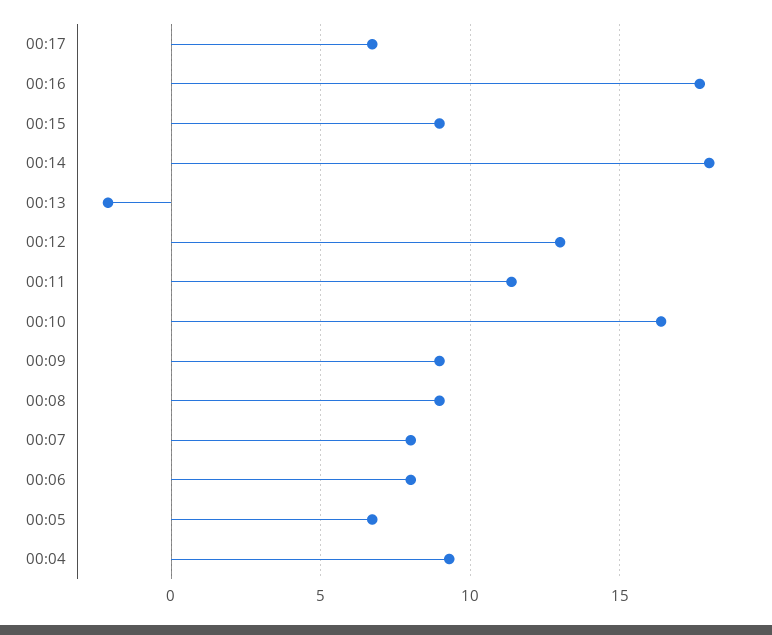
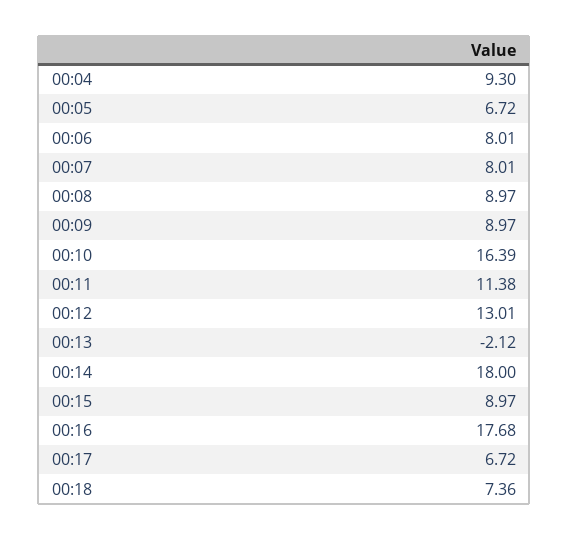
00:18: none -> 7.36

